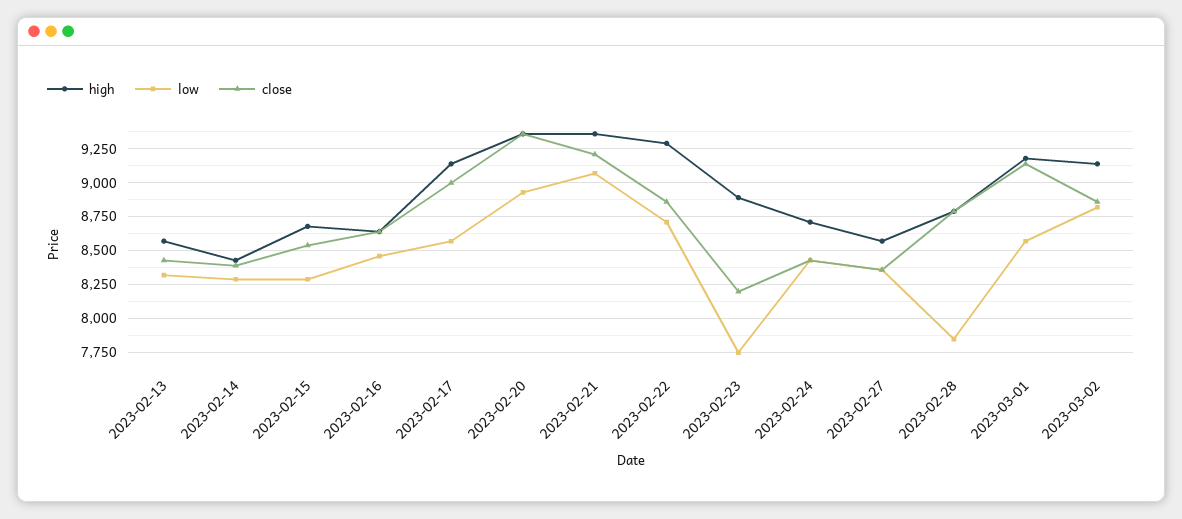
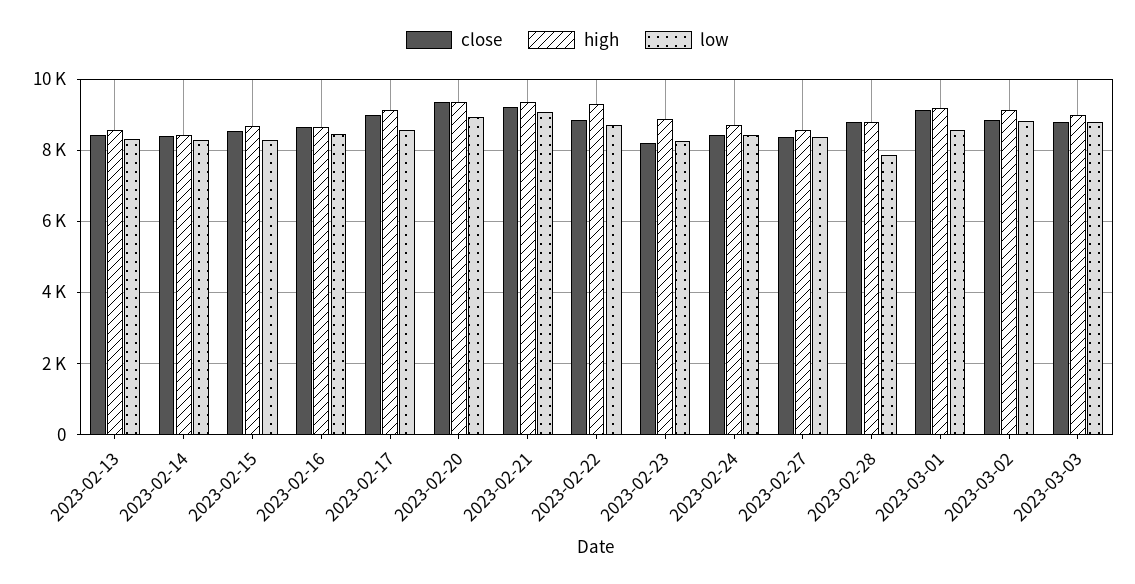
low, 2023-02-23: 7750 -> 8200
close, 2023-03-03: none -> 8800
high, 2023-03-03: none -> 9000
low, 2023-03-03: none -> 8800

